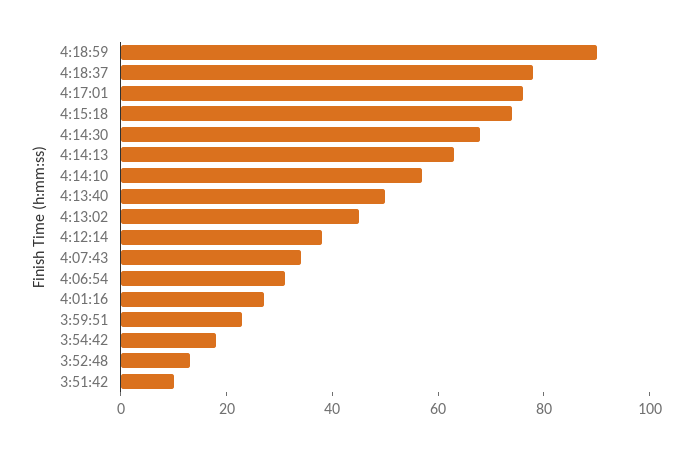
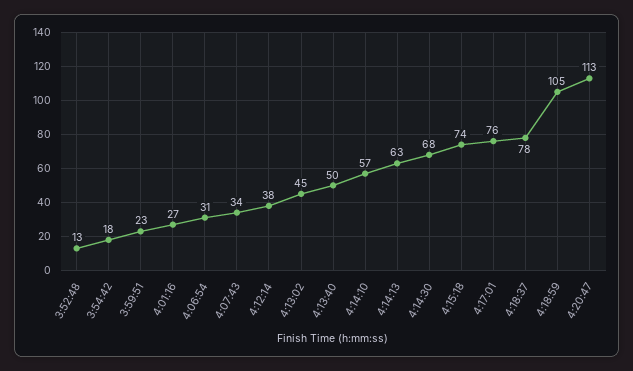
4:18:59: 90 -> 105
3:51:42: 10 -> none
4:20:47: none -> 113

